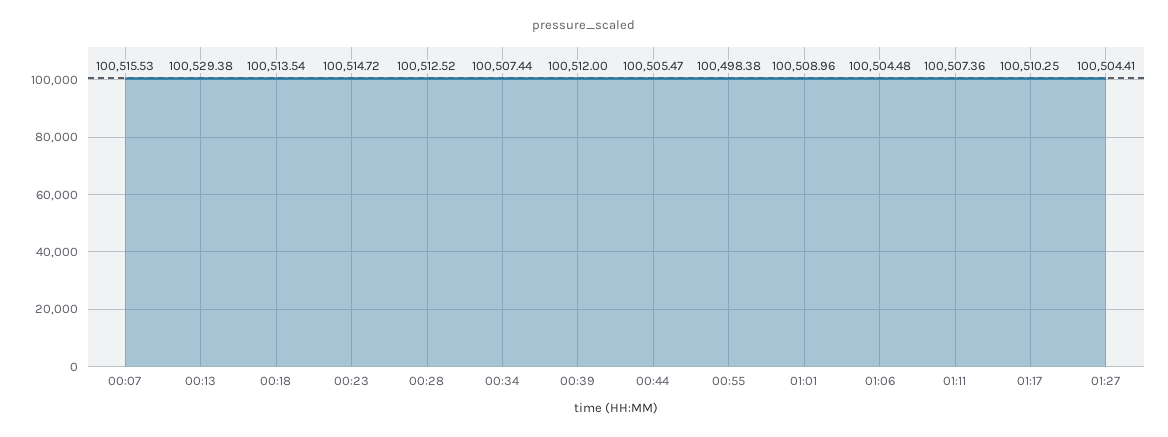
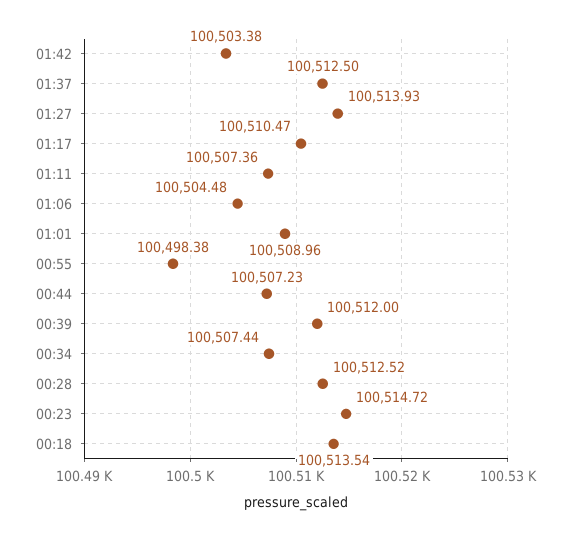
00:07: 100515.53 -> none
00:13: 100529.38 -> none
00:44: 100505.47 -> 100507.23
01:17: 100510.25 -> 100510.47
01:27: 100504.41 -> 100513.93
01:42: none -> 100503.38
01:37: none -> 100512.5

